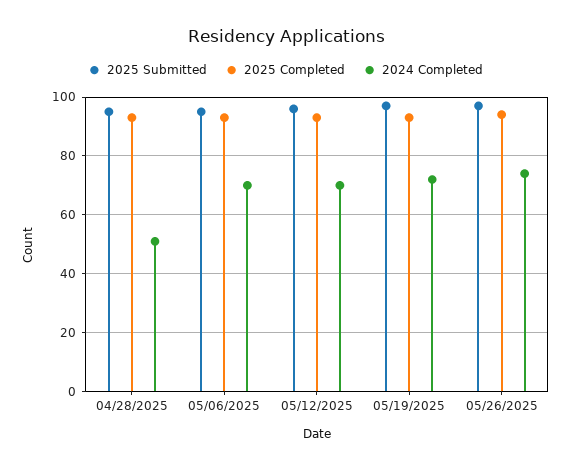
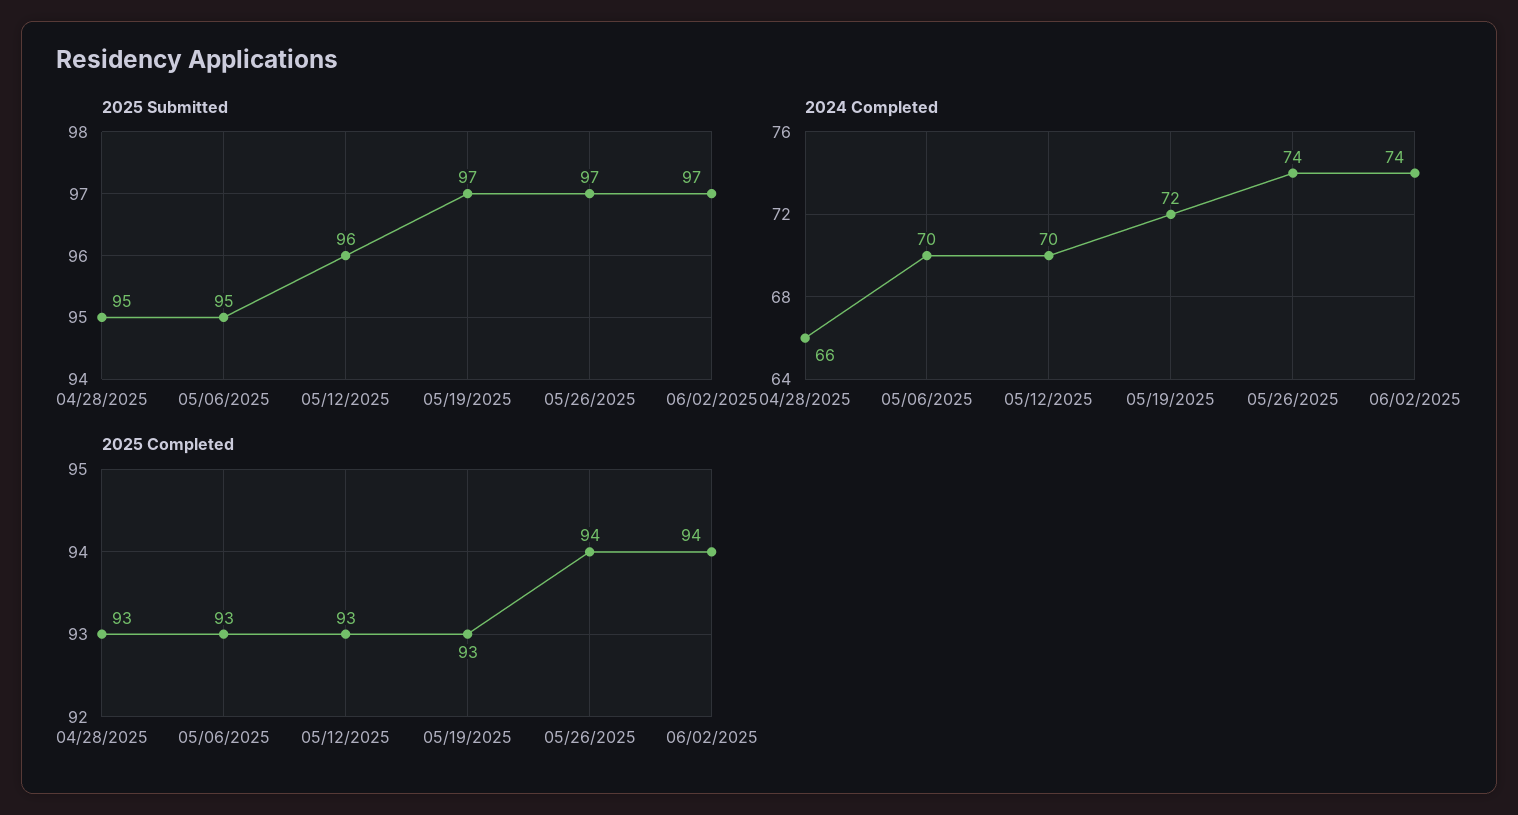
2024 Completed, 04/28/2025: 50 -> 66
2025 Submitted, 06/02/2025: none -> 97
2024 Completed, 06/02/2025: none -> 74
2025 Completed, 06/02/2025: none -> 94

